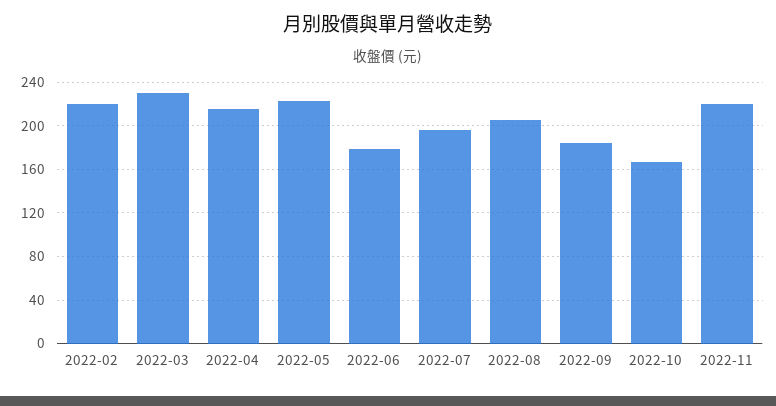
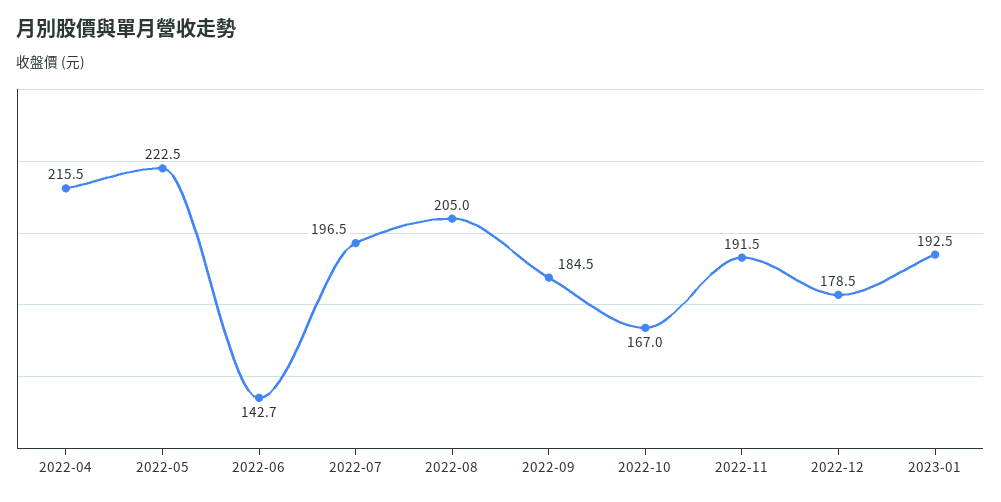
2022-02: 220 -> none
2022-03: 230 -> none
2022-06: 180 -> 142.7
2022-11: 220 -> 191.5
2022-12: none -> 178.5
2023-01: none -> 192.5

